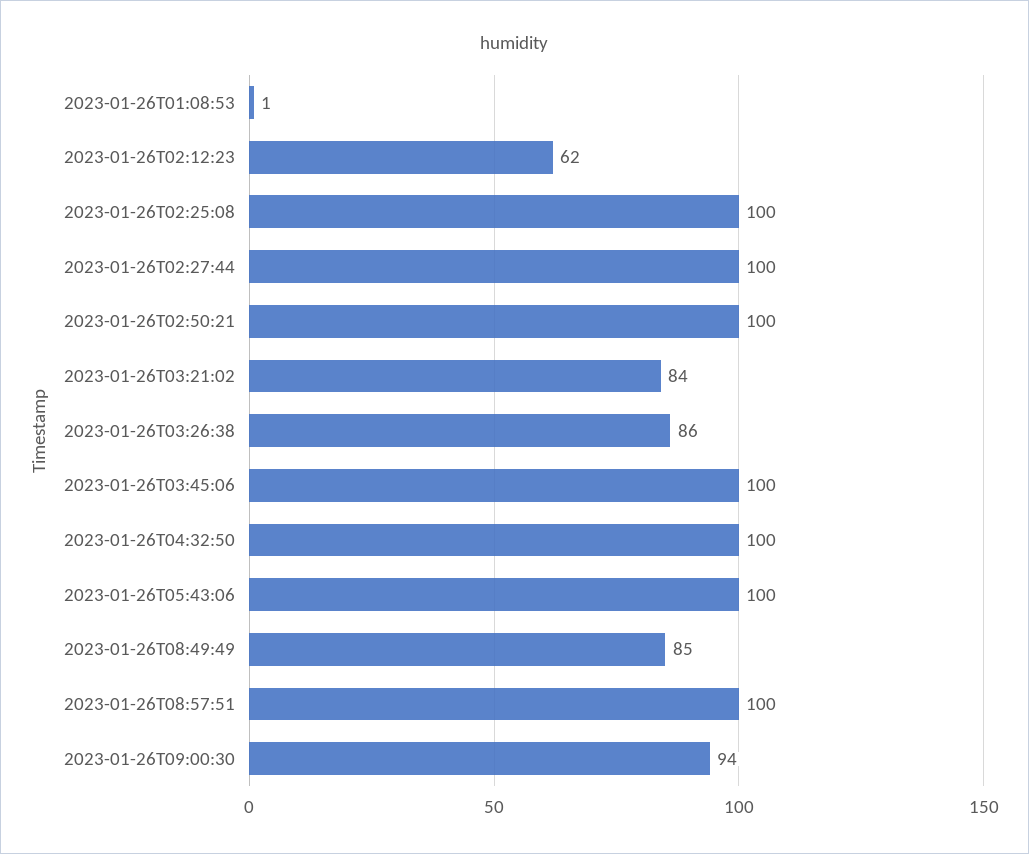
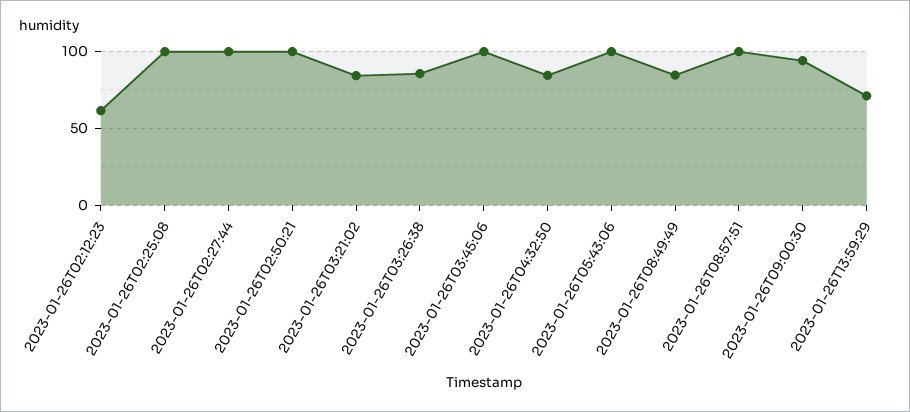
2023-01-26T01:08:53: 1 -> none
2023-01-26T04:32:50: 100 -> 85
2023-01-26T13:59:29: none -> 70

